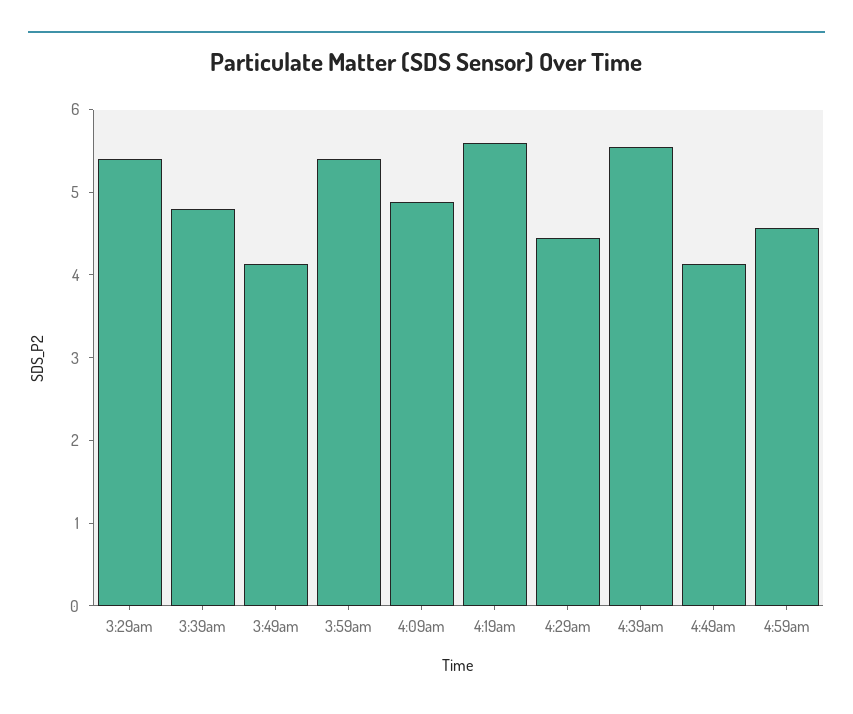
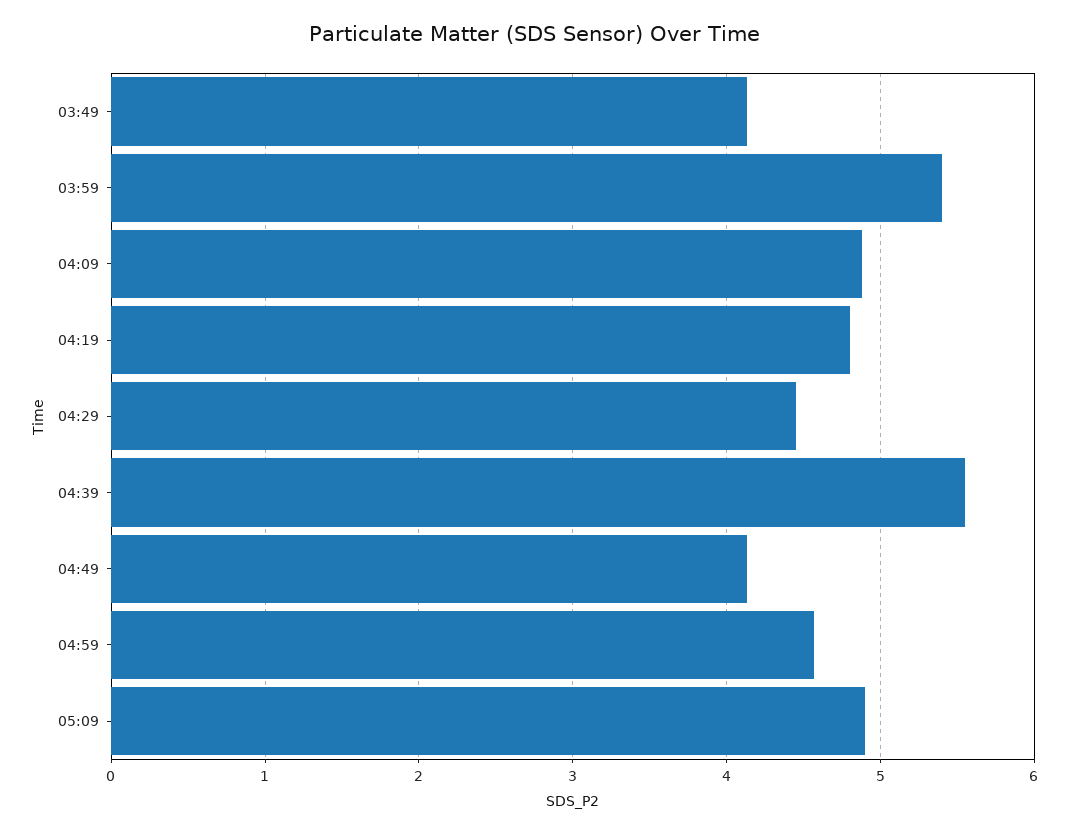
3:29am: 5.4 -> none
3:39am: 4.8 -> none
4:19am: 5.6 -> 4.8
05:09: none -> 4.9

